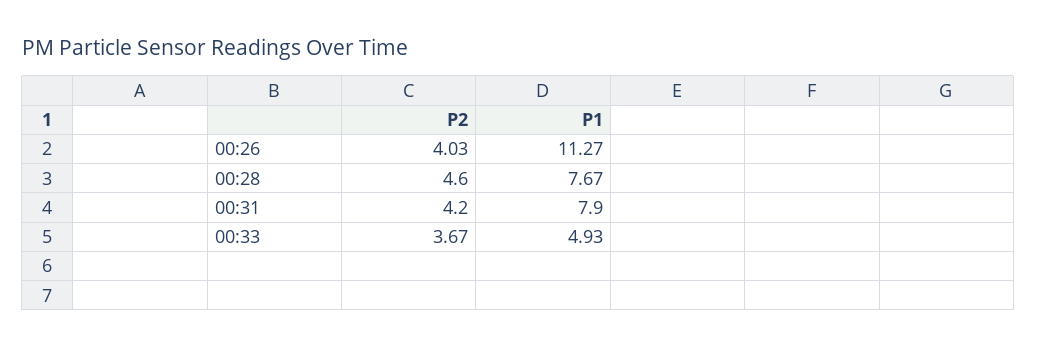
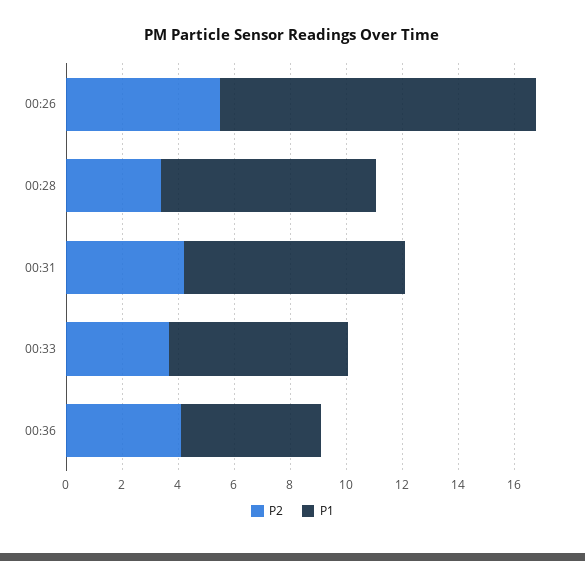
P2, 00:26: 4.03 -> 5.5
P2, 00:28: 4.6 -> 3.5
P1, 00:33: 4.93 -> 6.5
P2, 00:36: none -> 4
P1, 00:36: none -> 5

